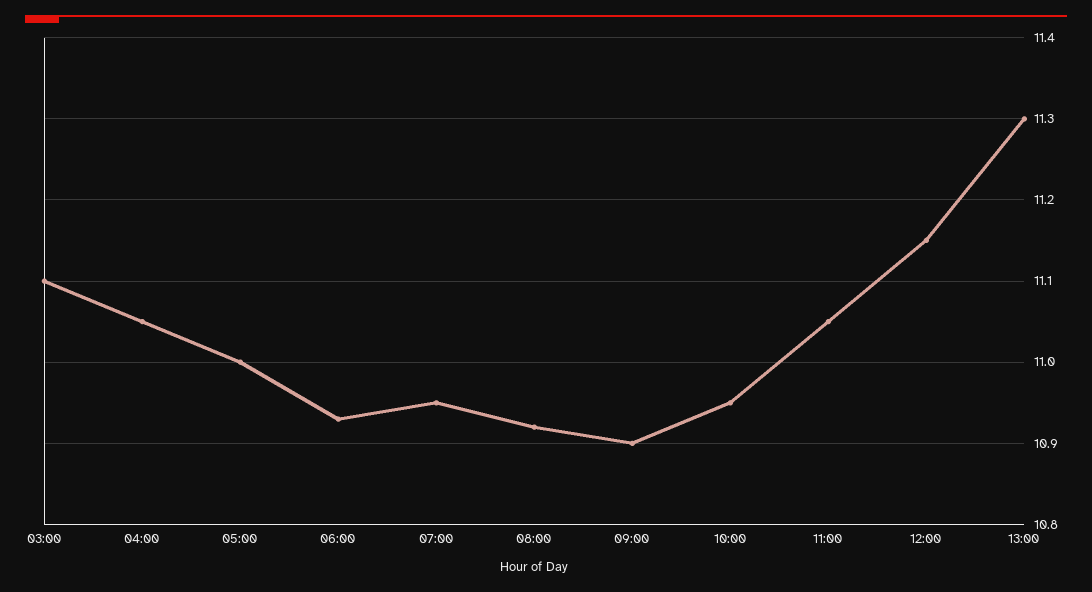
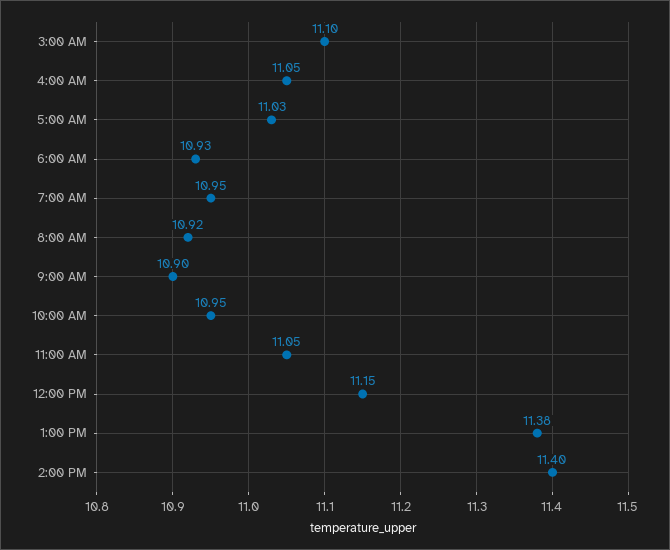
05:00: 11 -> 11.03
13:00: 11.3 -> 11.38
2:00 PM: none -> 11.4

